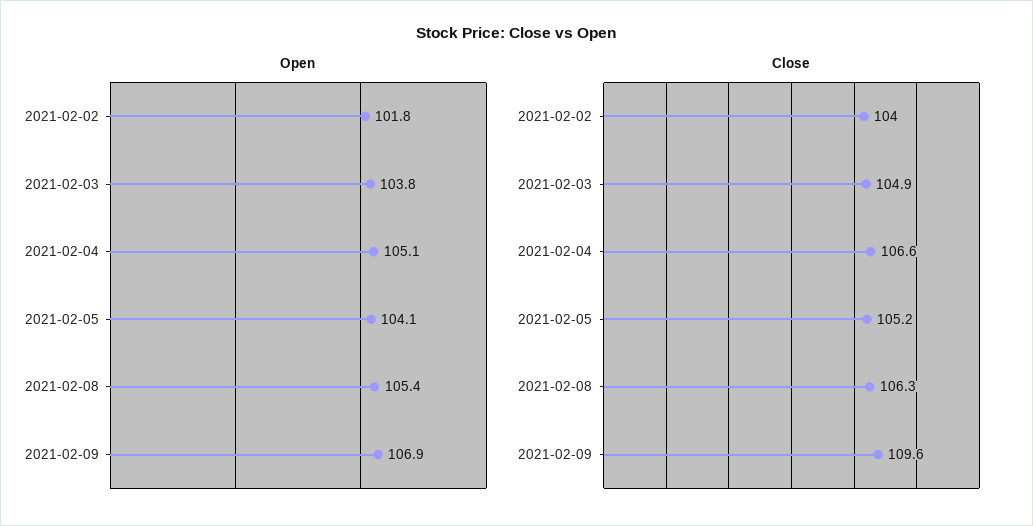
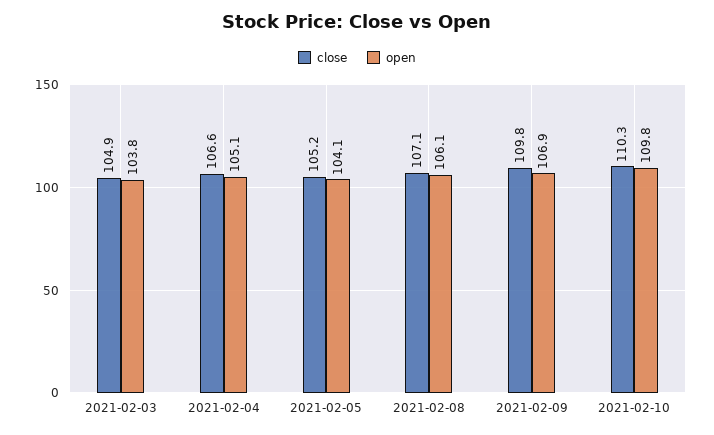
Open, 2021-02-02: 101.8 -> none
Open, 2021-02-08: 105.4 -> 106.1
Close, 2021-02-02: 104 -> none
Close, 2021-02-08: 106.3 -> 107.1
Close, 2021-02-09: 109.6 -> 109.8
Close, 2021-02-10: none -> 110.3
Open, 2021-02-10: none -> 109.8

